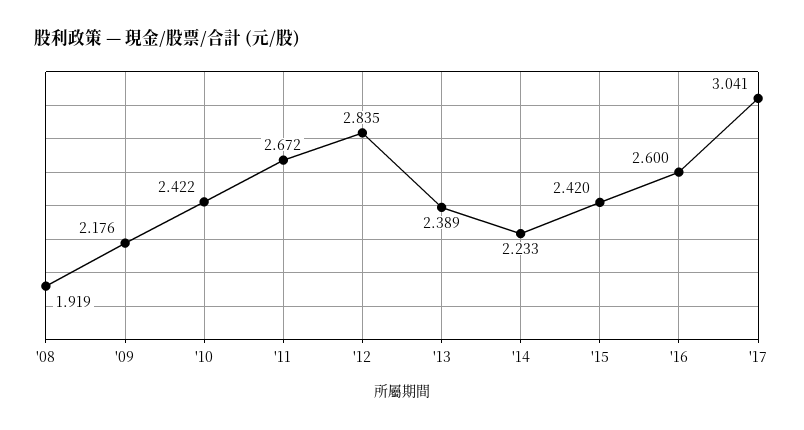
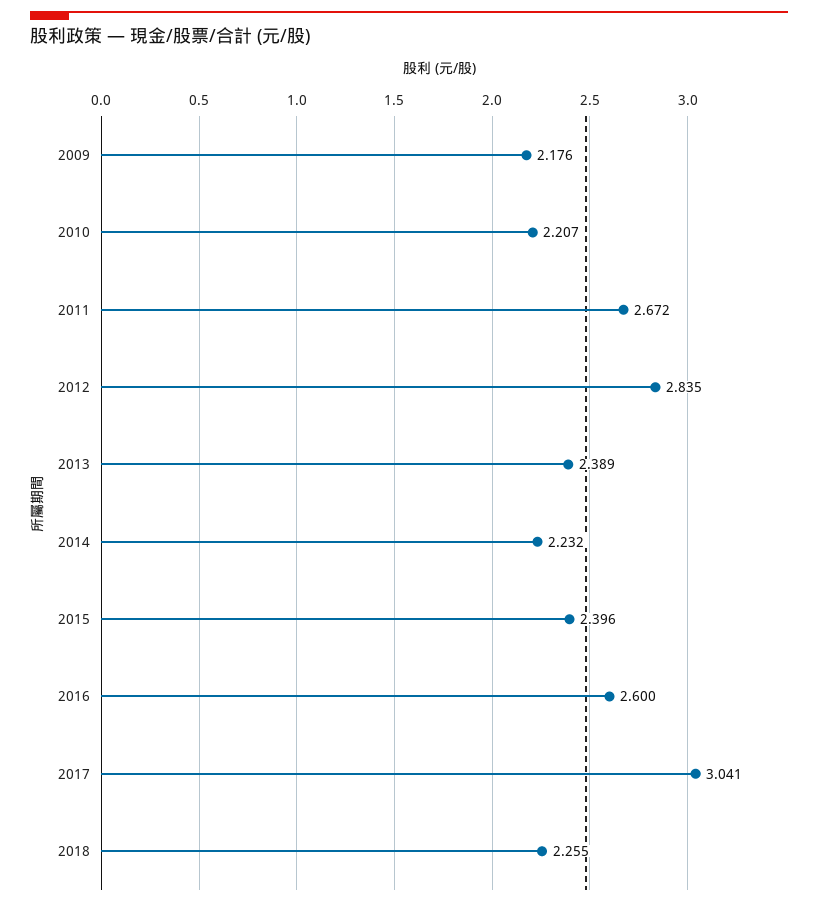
'08: 1.919 -> none
'10: 2.422 -> 2.207
'14: 2.233 -> 2.232
'15: 2.42 -> 2.396
2018: none -> 2.255

